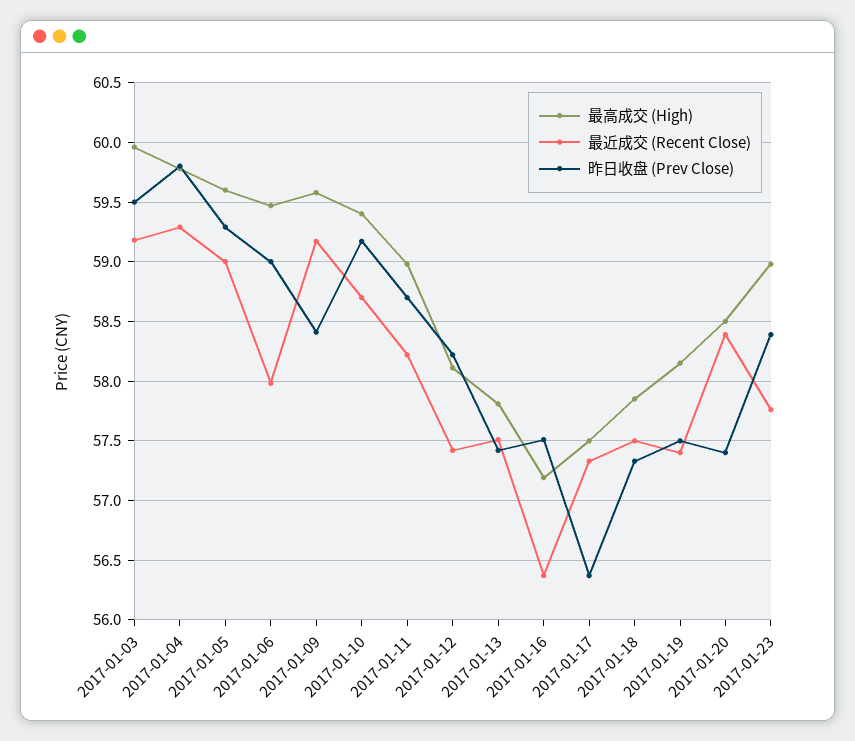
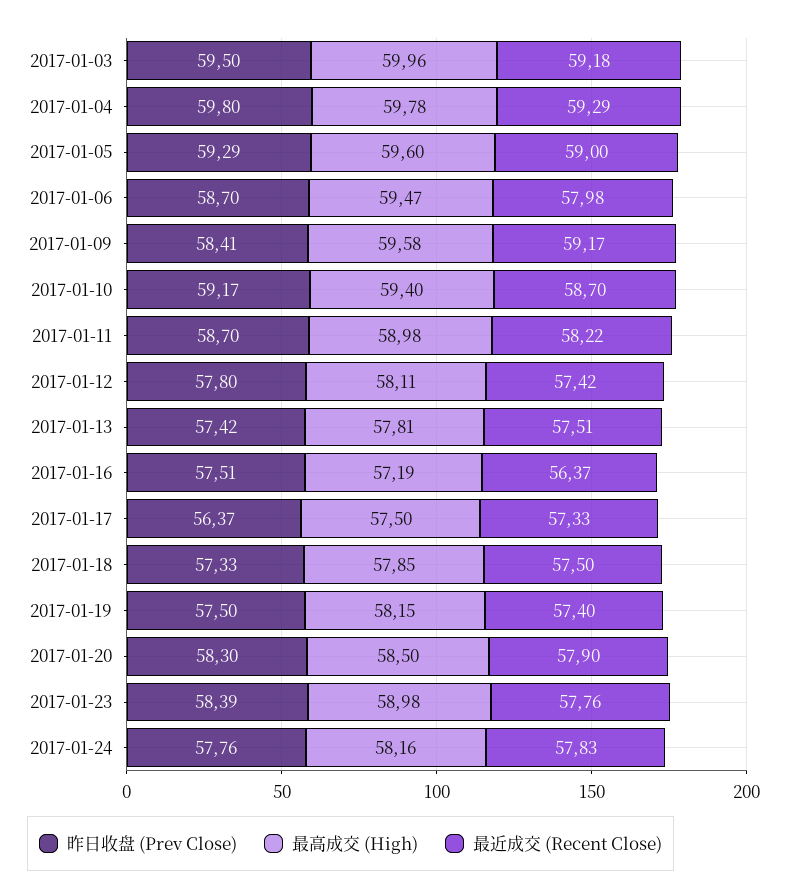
昨日收盘 (Prev Close), 2017-01-06: 59 -> 58.7
昨日收盘 (Prev Close), 2017-01-12: 58.2 -> 57.8
最近成交 (Recent Close), 2017-01-20: 58.4 -> 57.9
昨日收盘 (Prev Close), 2017-01-20: 57.4 -> 58.3
昨日收盘 (Prev Close), 2017-01-24: none -> 57.76
最高成交 (High), 2017-01-24: none -> 58.16
最近成交 (Recent Close), 2017-01-24: none -> 57.83

